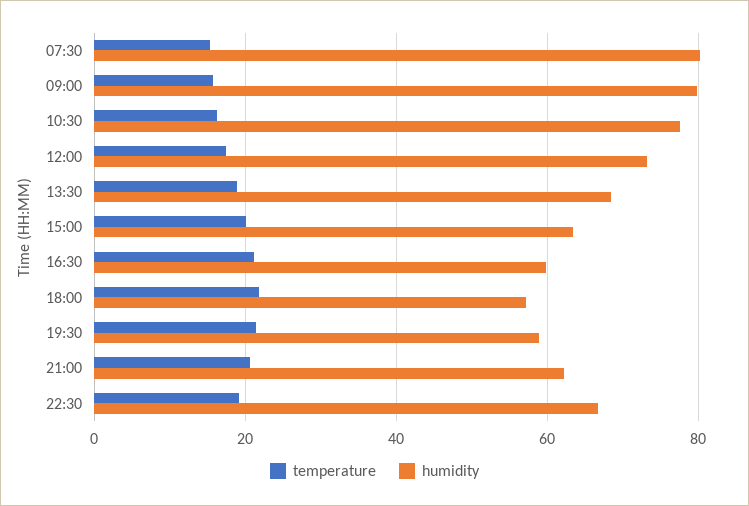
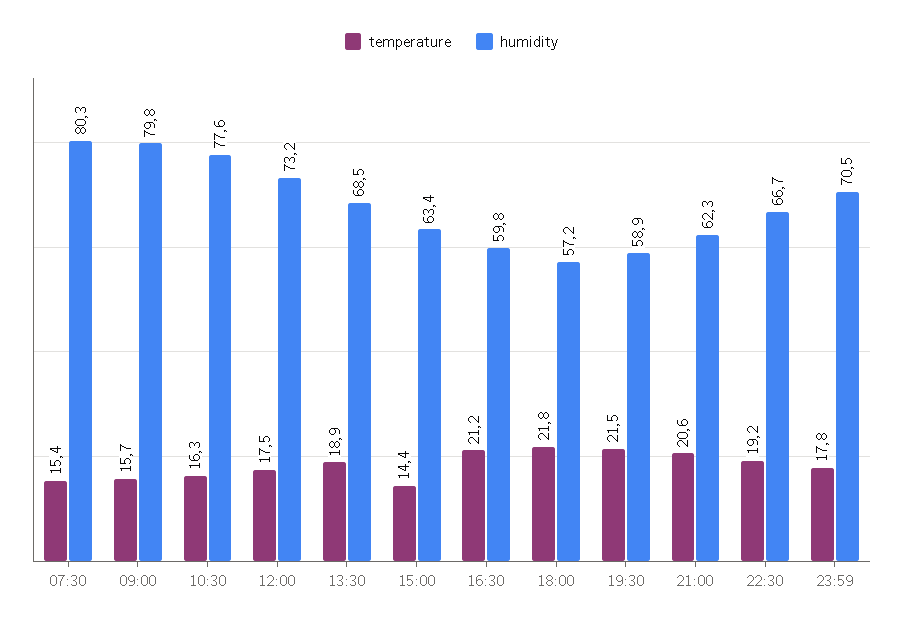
temperature, 15:00: 20 -> 14.4
temperature, 23:59: none -> 17.8
humidity, 23:59: none -> 70.5

